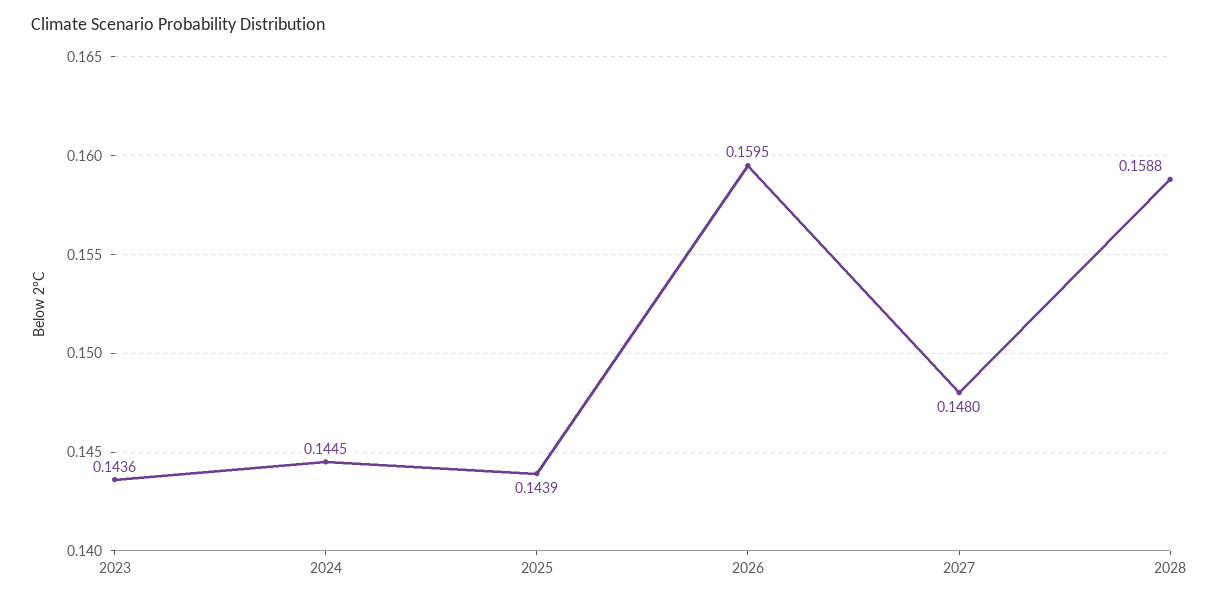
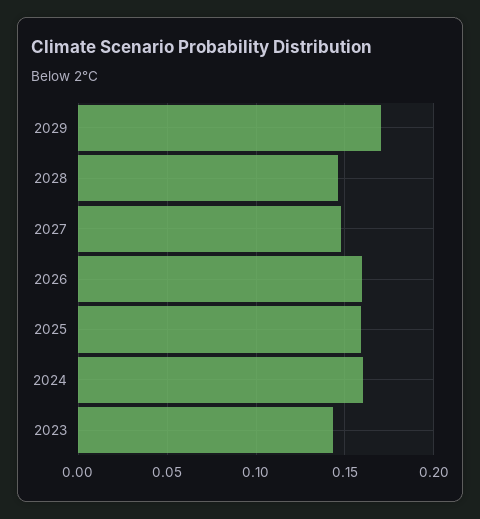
2024: 0.1445 -> 0.16
2025: 0.1439 -> 0.16
2028: 0.1588 -> 0.145
2029: none -> 0.17

